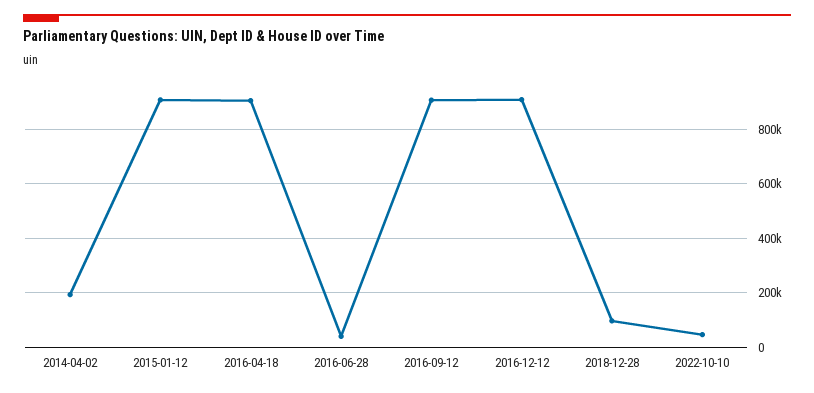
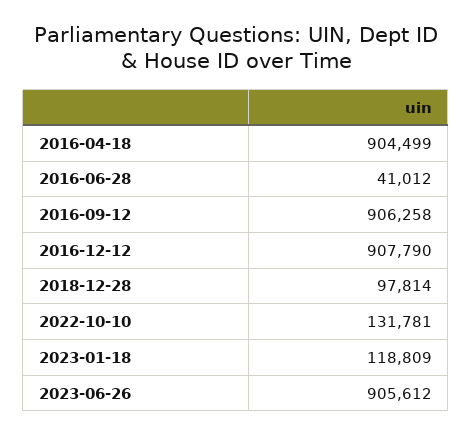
2014-04-02: 200000 -> none
2015-01-12: 900000 -> none
2022-10-10: 50000 -> 131781
2023-01-18: none -> 118809
2023-06-26: none -> 905612

